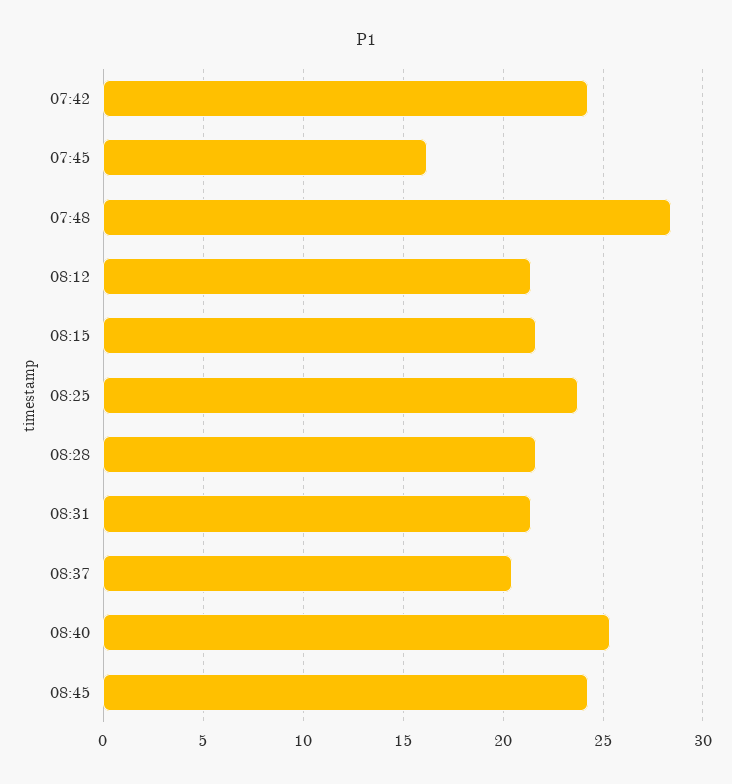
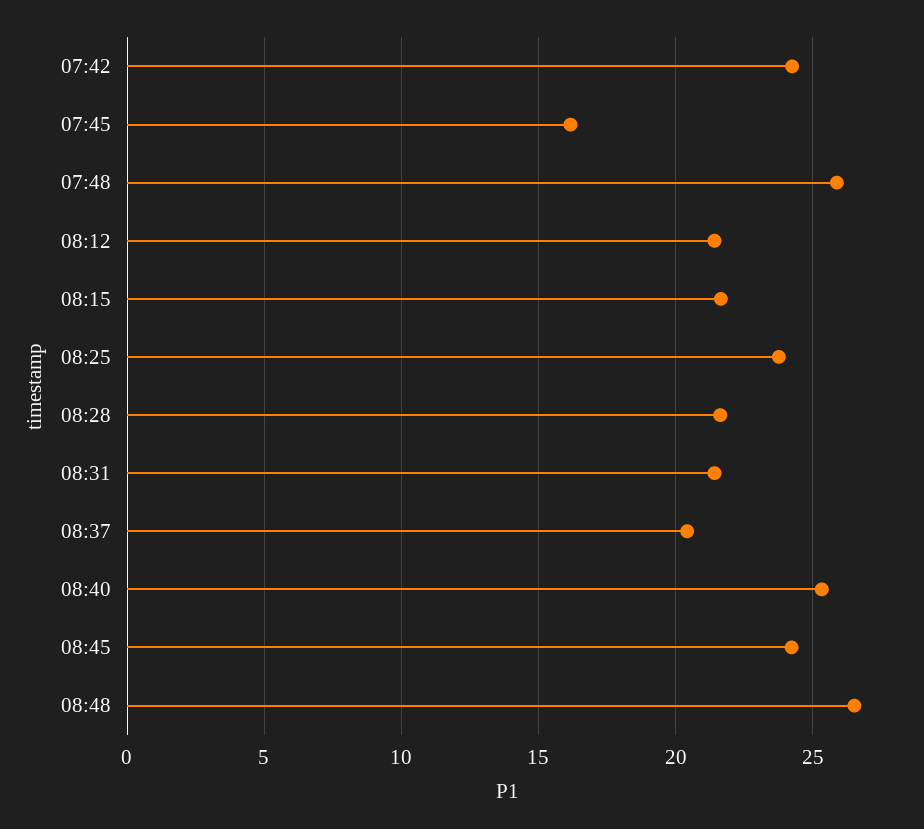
07:48: 28.5 -> 26
08:48: none -> 26.5

